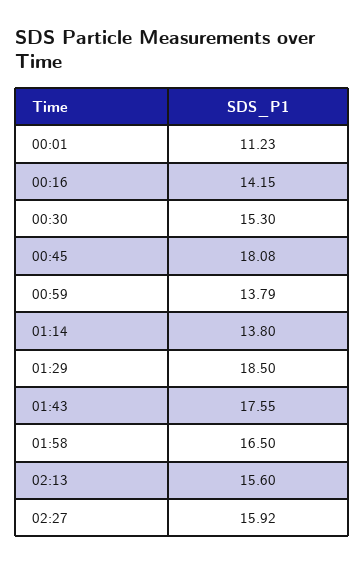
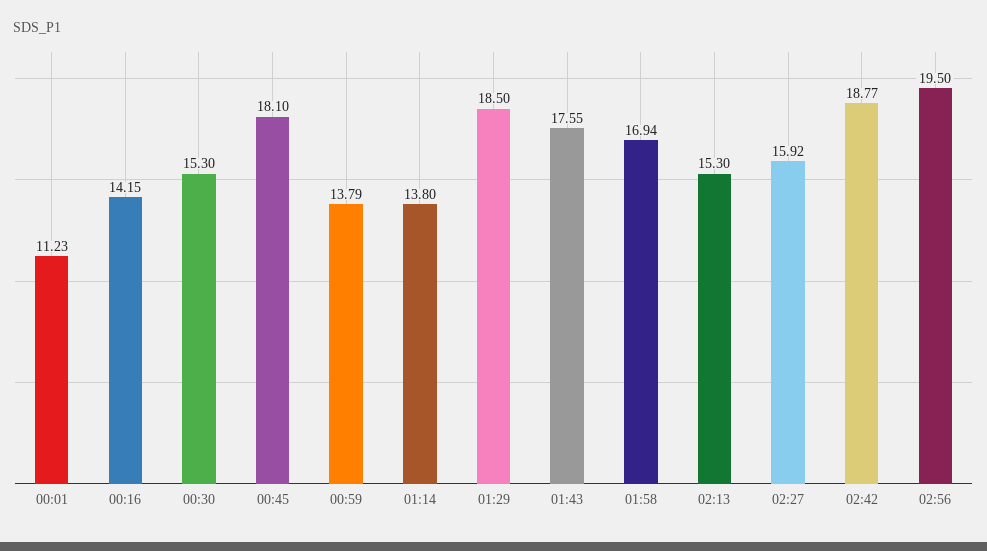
00:45: 18.08 -> 18.1
01:58: 16.5 -> 16.94
02:13: 15.6 -> 15.3
02:42: none -> 18.77
02:56: none -> 19.5

